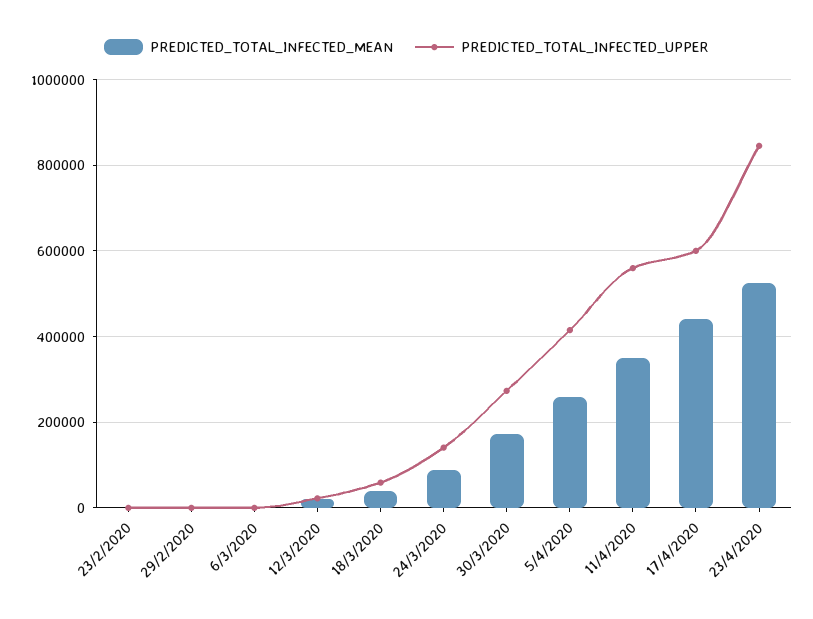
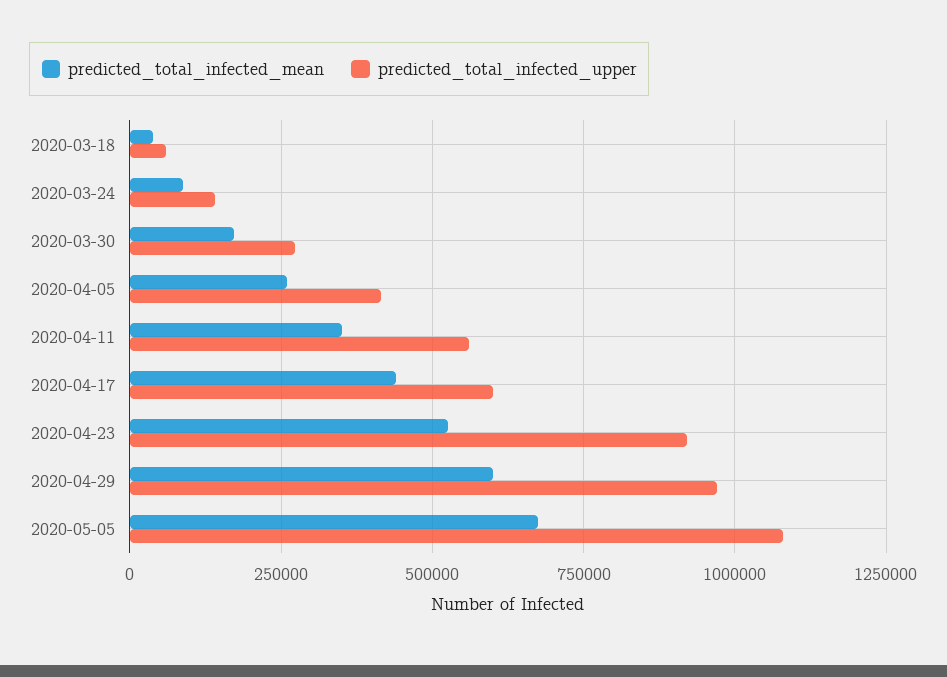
PREDICTED_TOTAL_INFECTED_MEAN, 23/2/2020: 0 -> none
PREDICTED_TOTAL_INFECTED_UPPER, 23/2/2020: 0 -> none
PREDICTED_TOTAL_INFECTED_MEAN, 29/2/2020: 0 -> none
PREDICTED_TOTAL_INFECTED_UPPER, 29/2/2020: 0 -> none
PREDICTED_TOTAL_INFECTED_MEAN, 6/3/2020: 0 -> none
PREDICTED_TOTAL_INFECTED_UPPER, 6/3/2020: 0 -> none
PREDICTED_TOTAL_INFECTED_MEAN, 12/3/2020: 20000 -> none
PREDICTED_TOTAL_INFECTED_UPPER, 12/3/2020: 20000 -> none
PREDICTED_TOTAL_INFECTED_UPPER, 23/4/2020: 840000 -> 925000
PREDICTED_TOTAL_INFECTED_MEAN, 2020-04-29: none -> 600000
PREDICTED_TOTAL_INFECTED_UPPER, 2020-04-29: none -> 975000
PREDICTED_TOTAL_INFECTED_MEAN, 2020-05-05: none -> 675000
PREDICTED_TOTAL_INFECTED_UPPER, 2020-05-05: none -> 1075000

